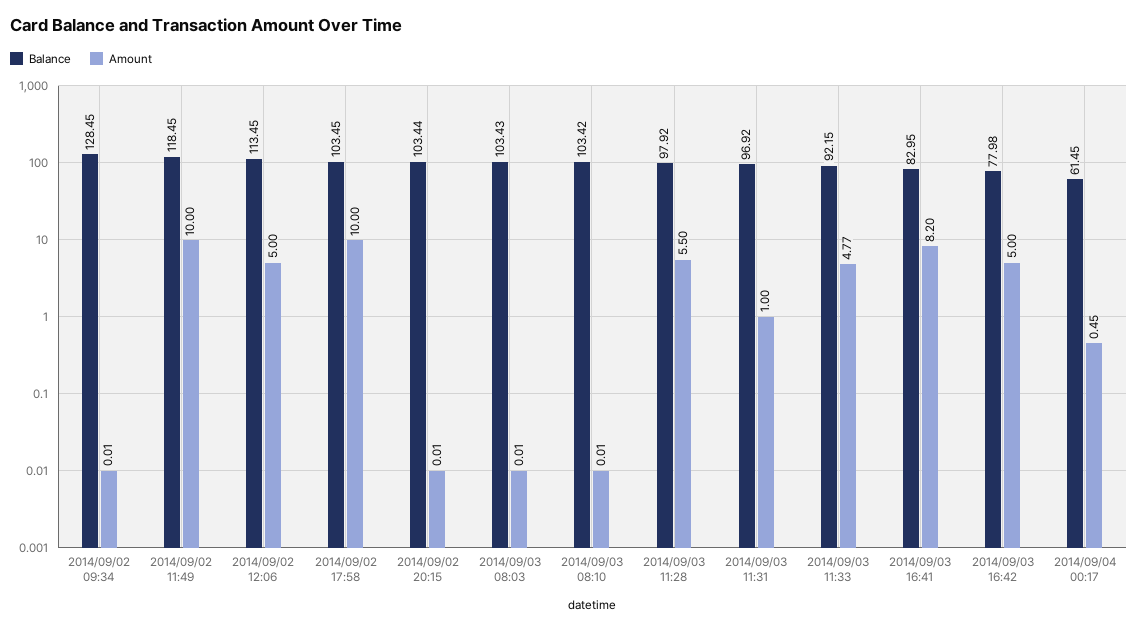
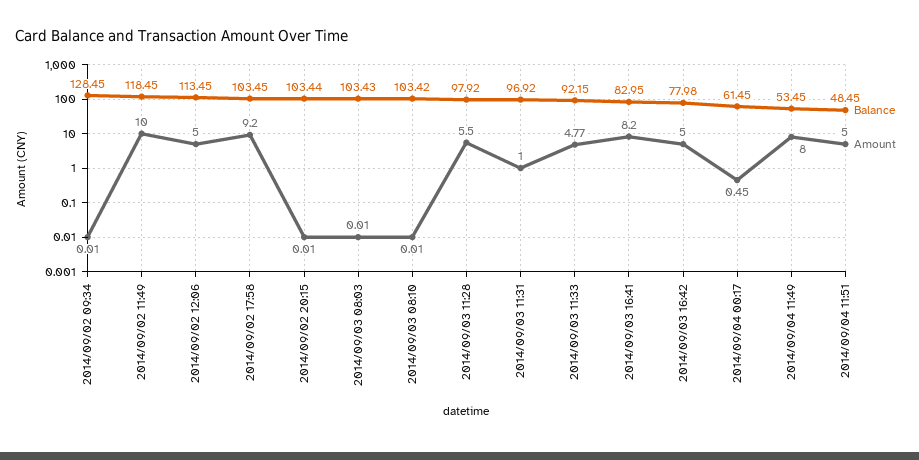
Amount, 2014/09/02 17:58: 10 -> 9.2
Balance, 2014/09/04 11:49: none -> 53.45
Amount, 2014/09/04 11:49: none -> 8
Balance, 2014/09/04 11:51: none -> 48.45
Amount, 2014/09/04 11:51: none -> 5

